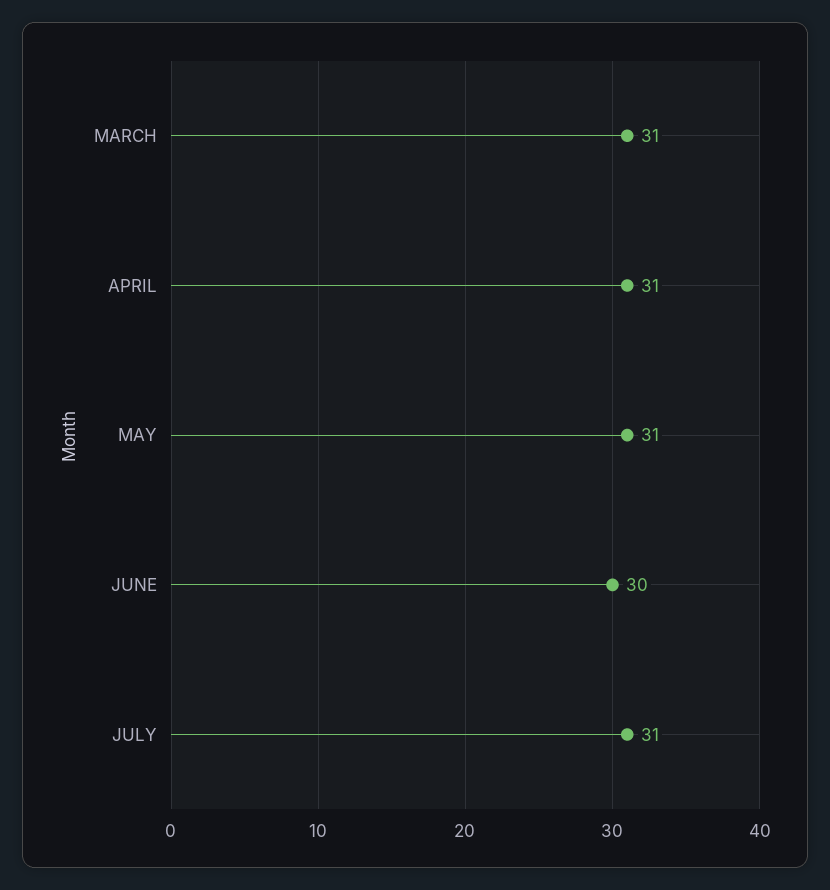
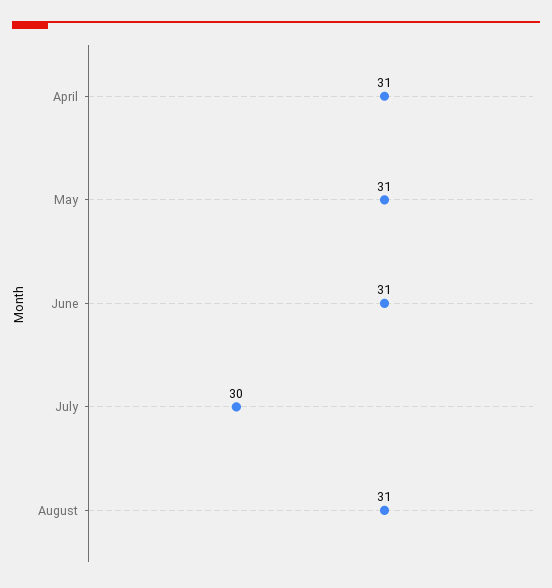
MARCH: 31 -> none
JUNE: 30 -> 31
JULY: 31 -> 30
August: none -> 31

